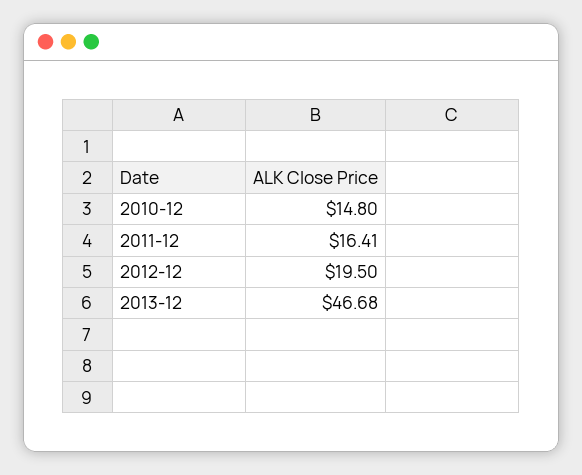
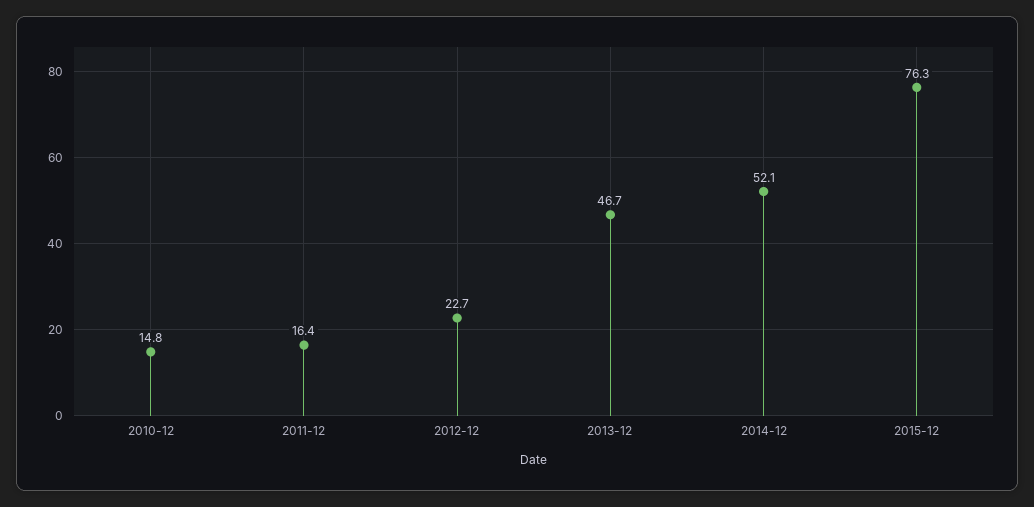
2012-12: 19.5 -> 22.7
2014-12: none -> 52.1
2015-12: none -> 76.3

